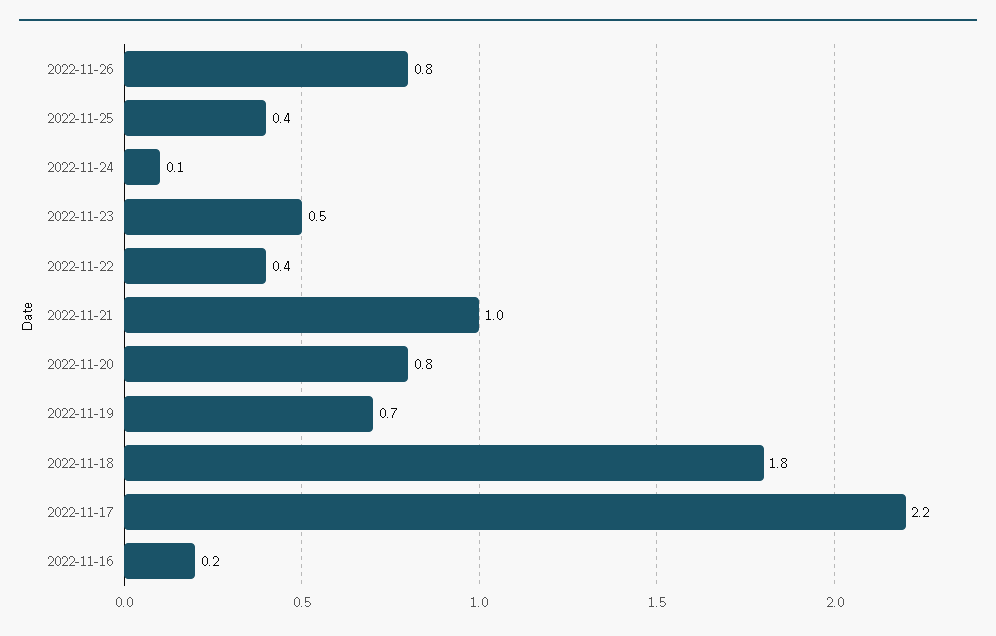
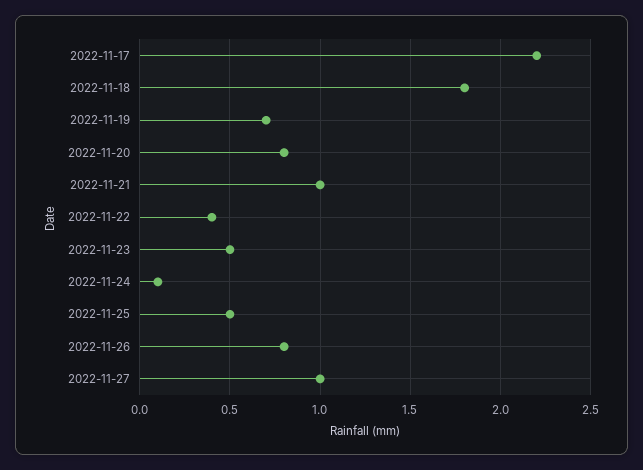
2022-11-25: 0.4 -> 0.5
2022-11-16: 0.2 -> none
2022-11-27: none -> 1

